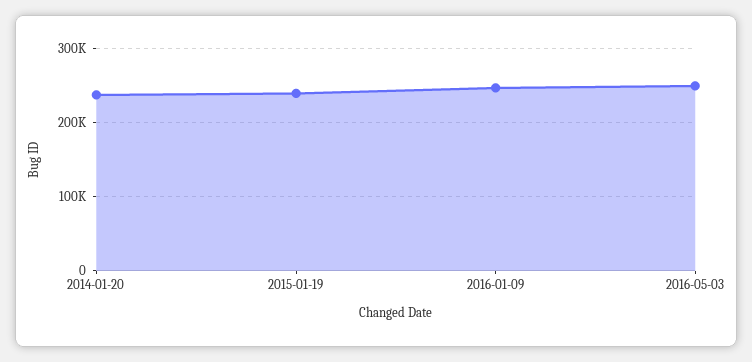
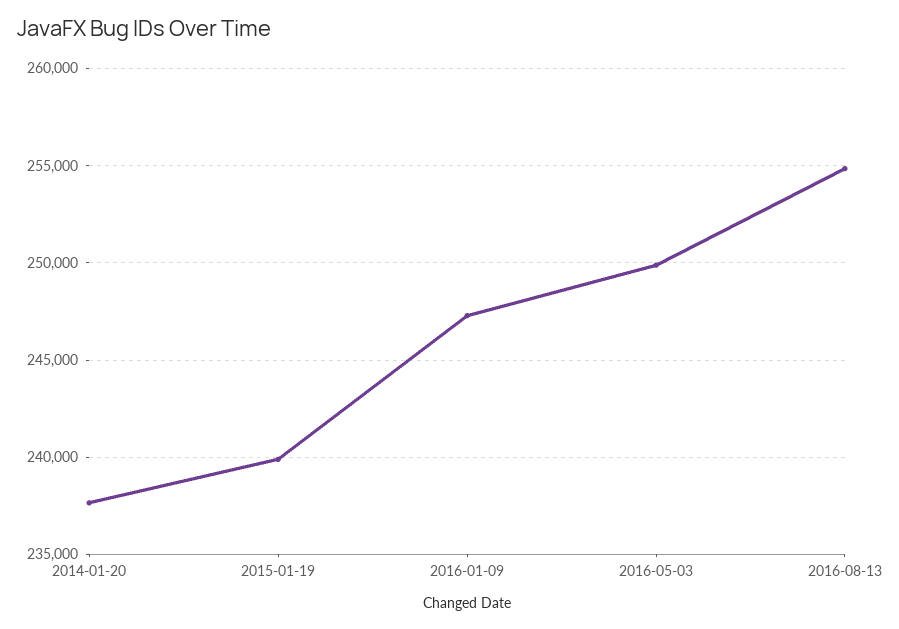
2016-08-13: none -> 255000

